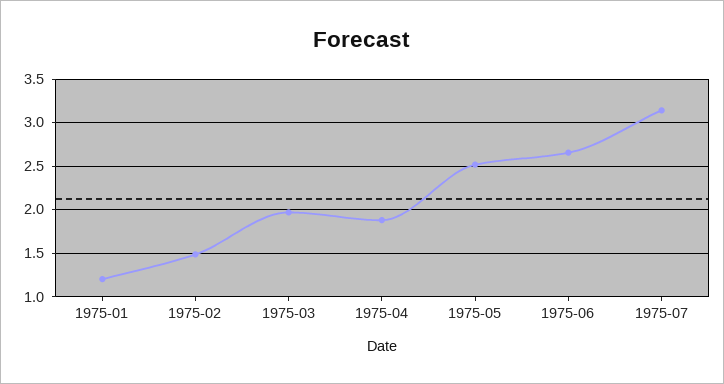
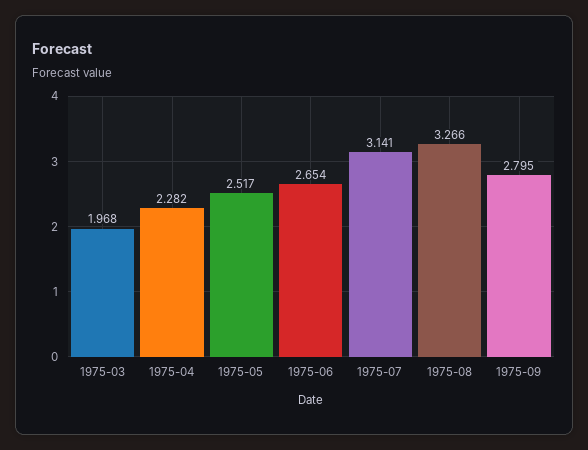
1975-01: 1.2 -> none
1975-02: 1.5 -> none
1975-04: 1.9 -> 2.282
1975-08: none -> 3.266
1975-09: none -> 2.795

